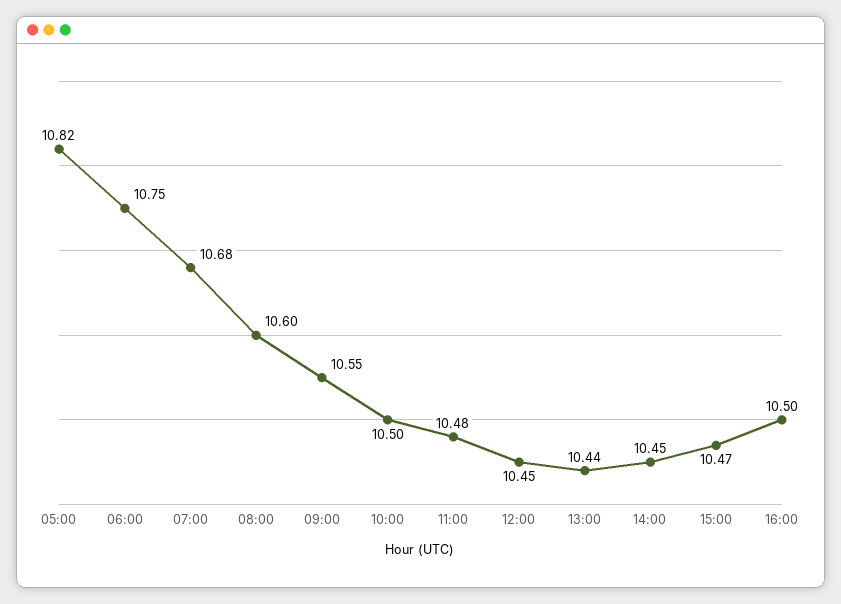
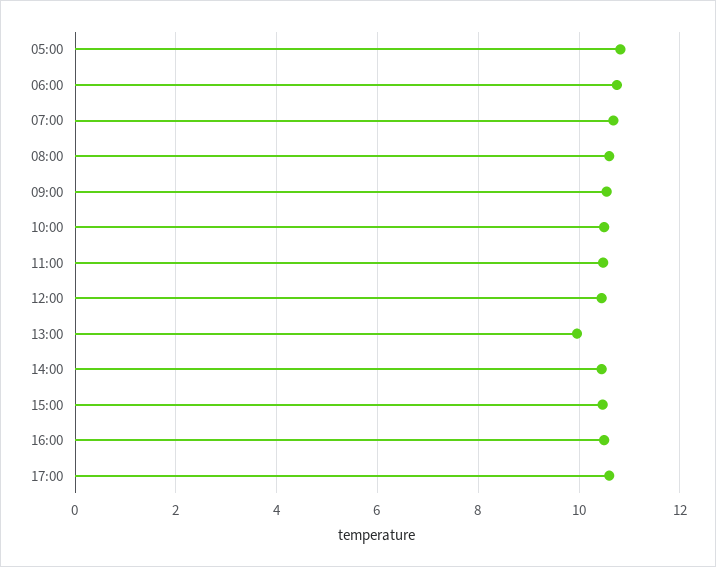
13:00: 10.44 -> 10
17:00: none -> 10.6

